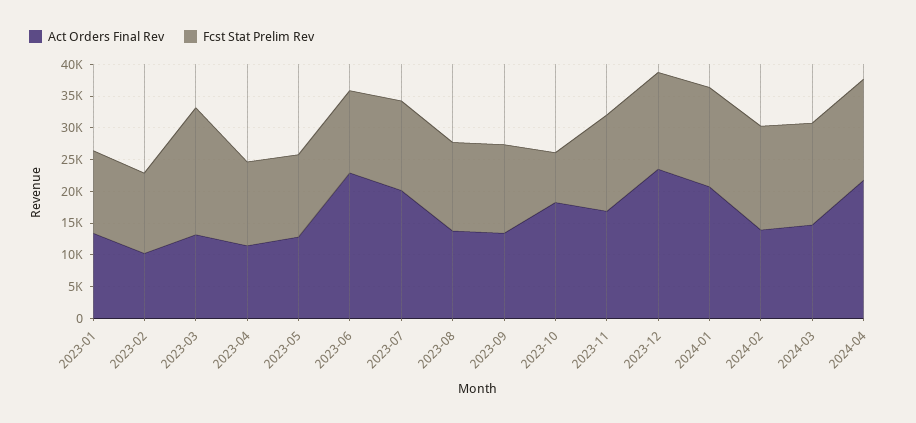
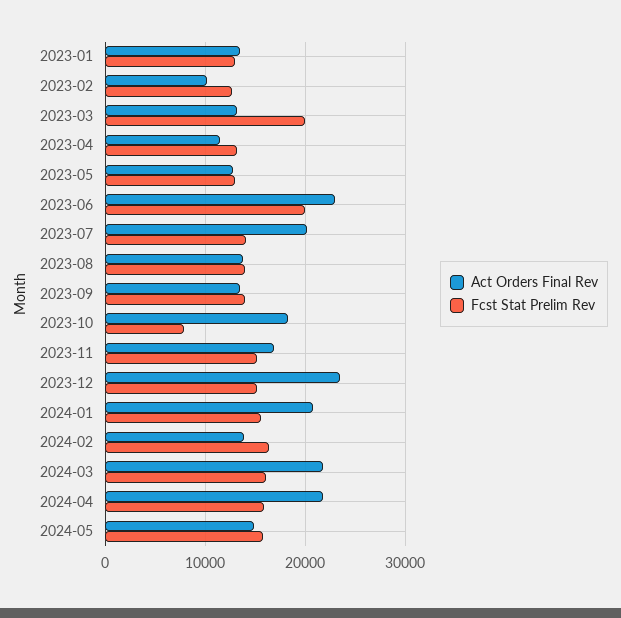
Fcst Stat Prelim Rev, 2023-06: 12500 -> 20000
Act Orders Final Rev, 2024-03: 15000 -> 22000
Act Orders Final Rev, 2024-05: none -> 15000
Fcst Stat Prelim Rev, 2024-05: none -> 16000

